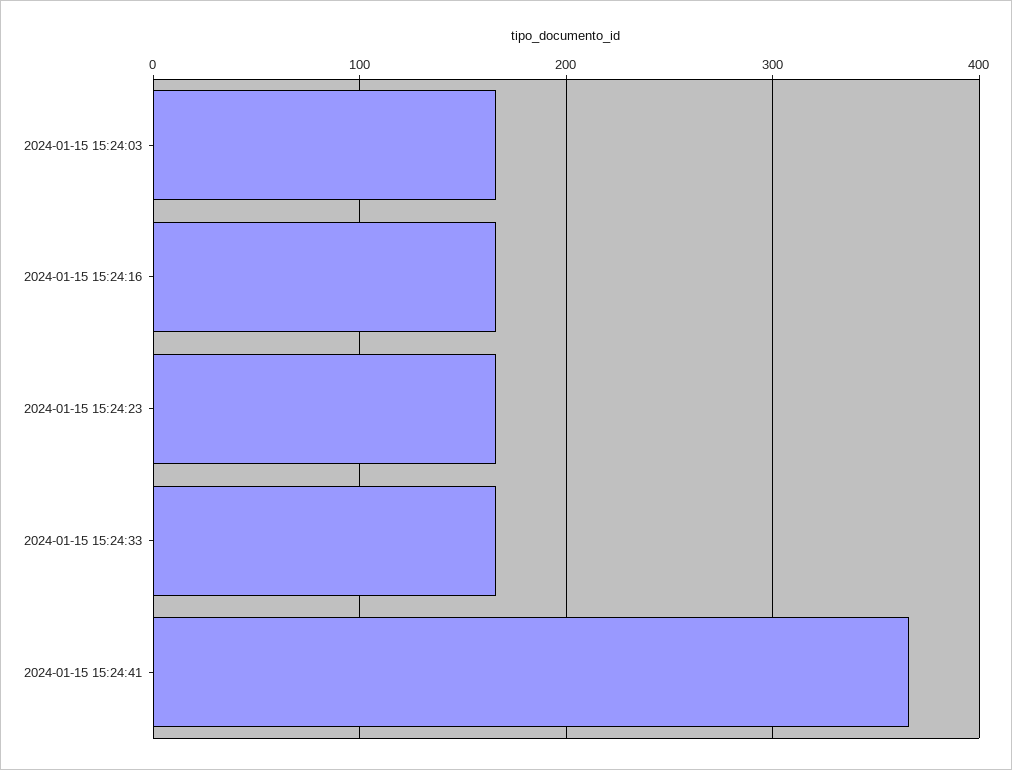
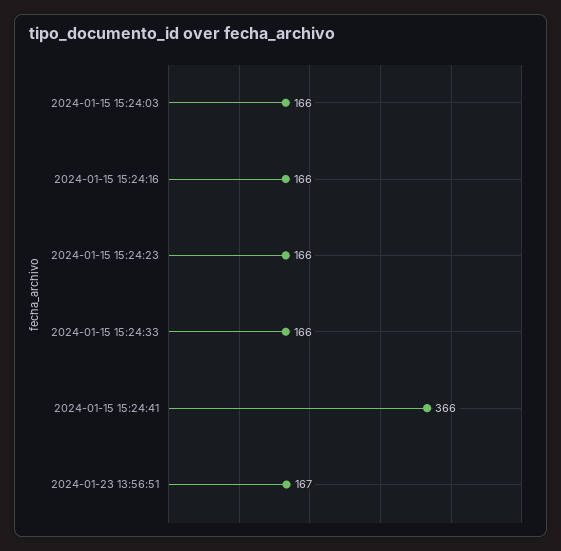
2024-01-23 13:56:51: none -> 167

